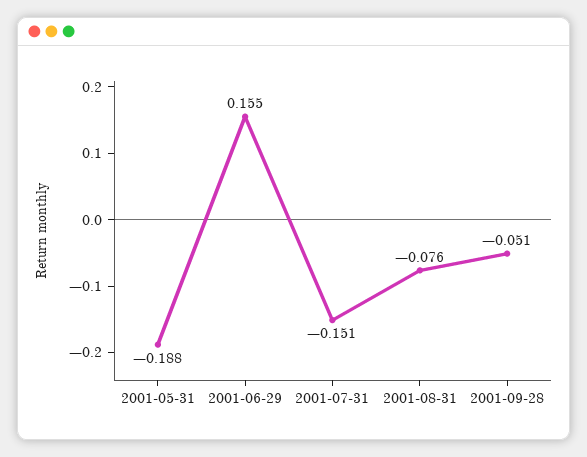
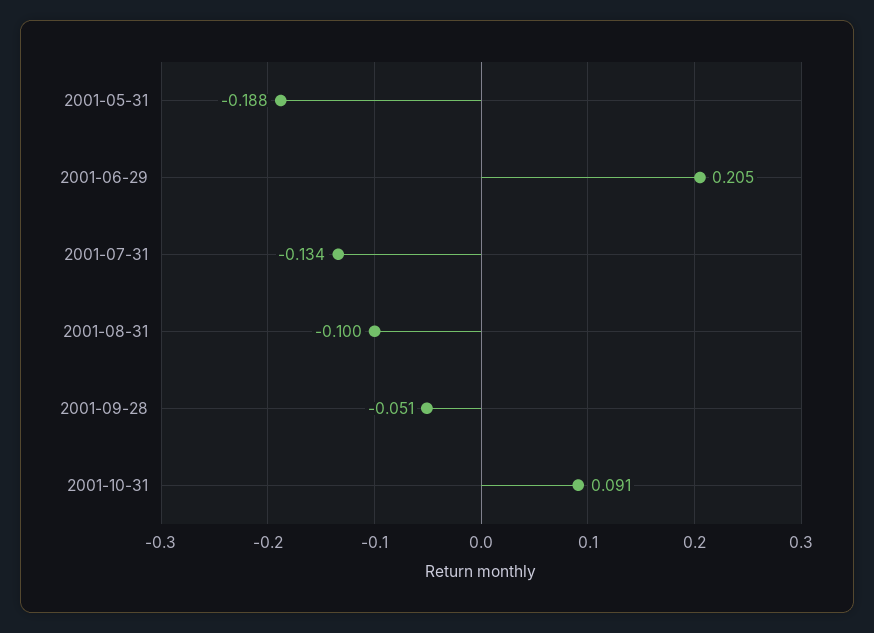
2001-06-29: 0.155 -> 0.205
2001-07-31: -0.151 -> -0.134
2001-08-31: -0.076 -> -0.1
2001-10-31: none -> 0.091

